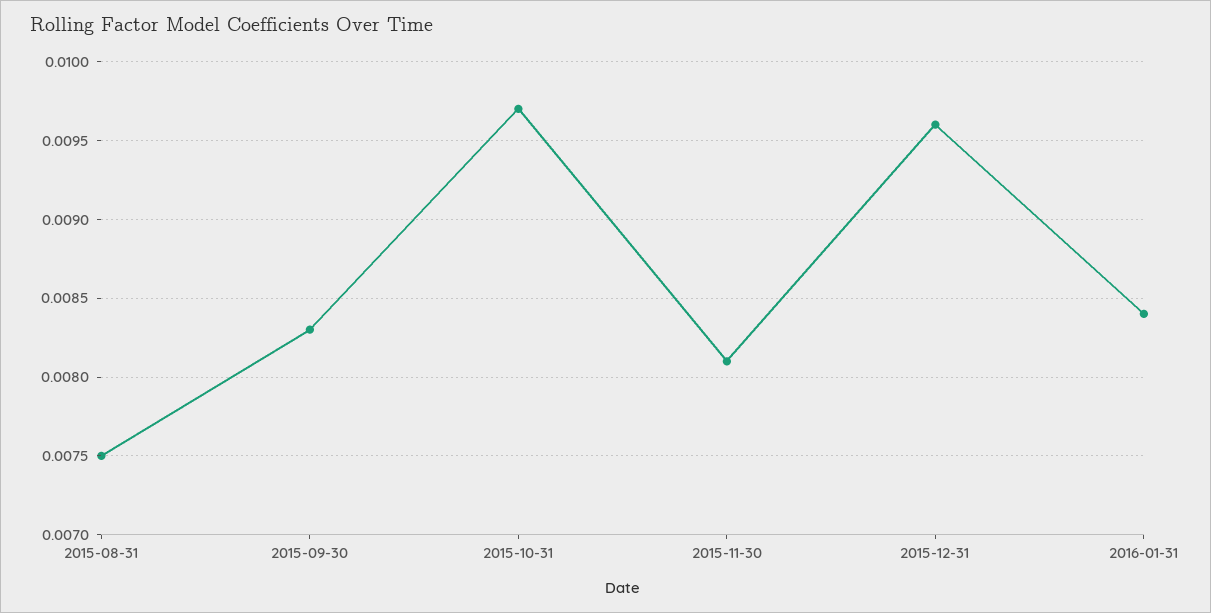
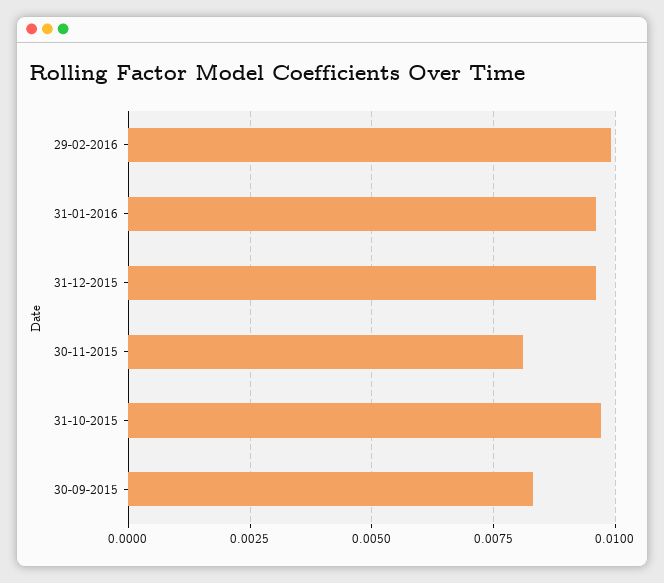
2015-08-31: 0.0075 -> none
2016-01-31: 0.0084 -> 0.0095
29-02-2016: none -> 0.01

